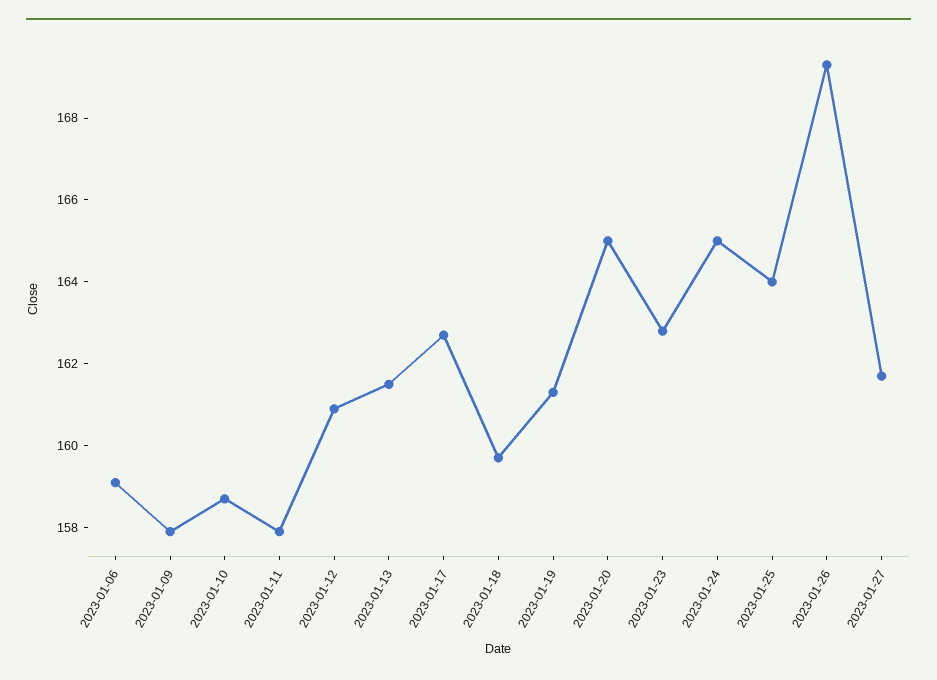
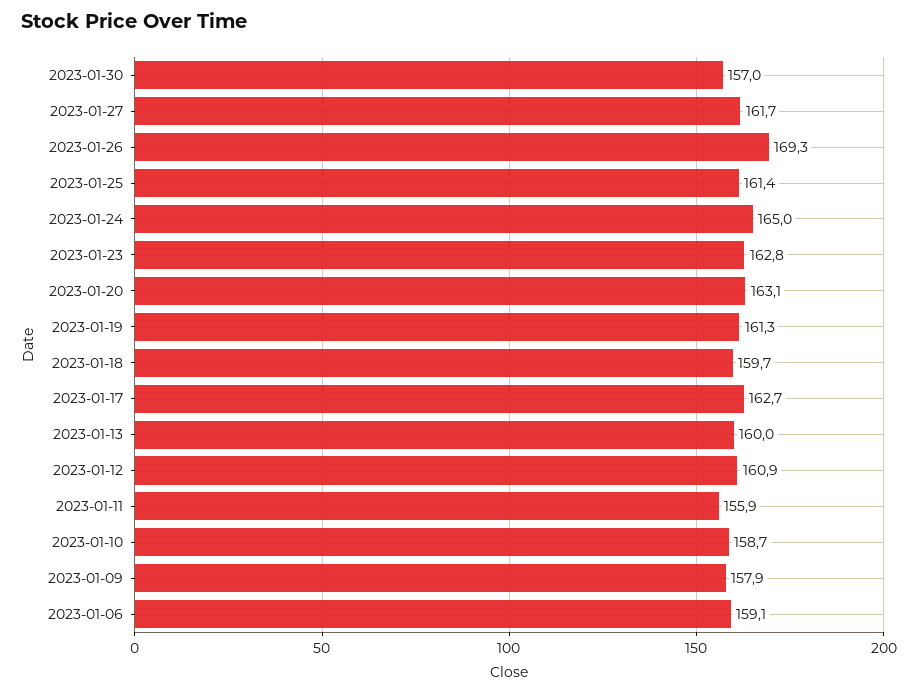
2023-01-11: 158 -> 155.9
2023-01-13: 161.5 -> 160
2023-01-20: 165 -> 163.1
2023-01-25: 164 -> 161.4
2023-01-30: none -> 157

